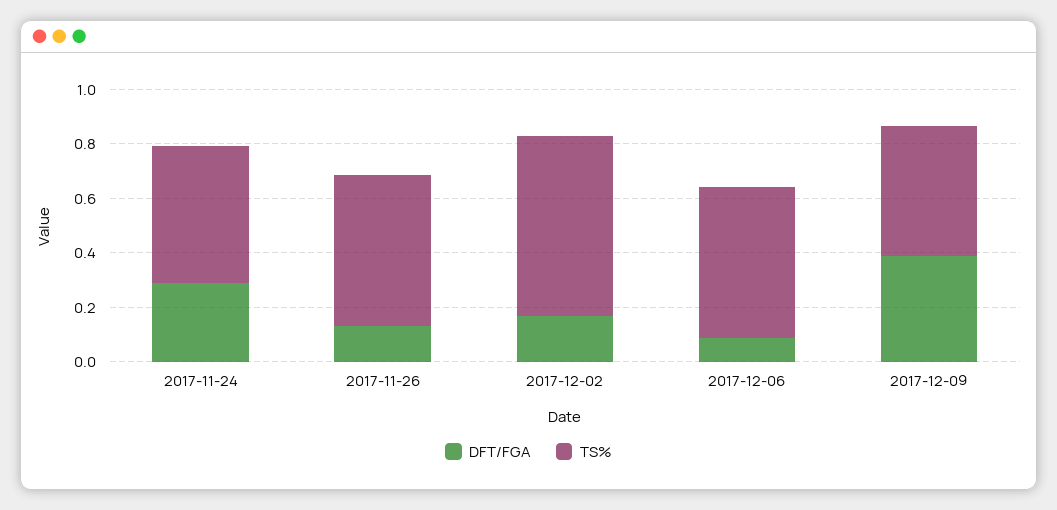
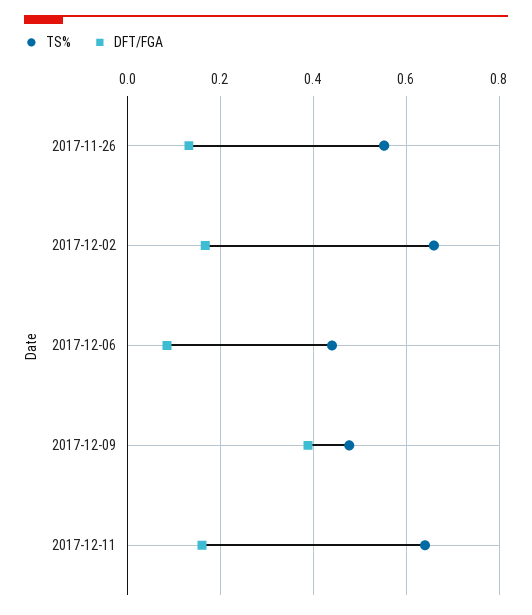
DFT/FGA, 2017-11-24: 0.3 -> none
TS%, 2017-11-24: 0.5 -> none
TS%, 2017-12-06: 0.55 -> 0.44
TS%, 2017-12-11: none -> 0.64
DFT/FGA, 2017-12-11: none -> 0.16

